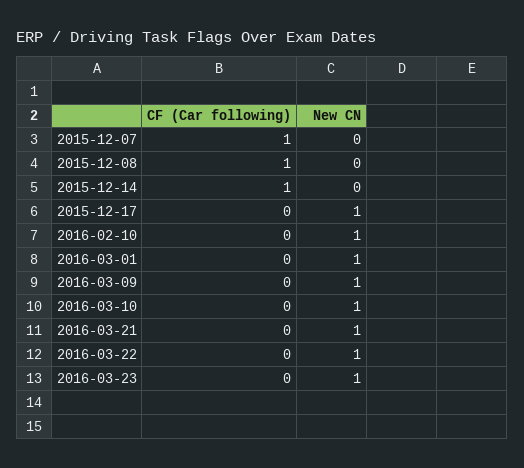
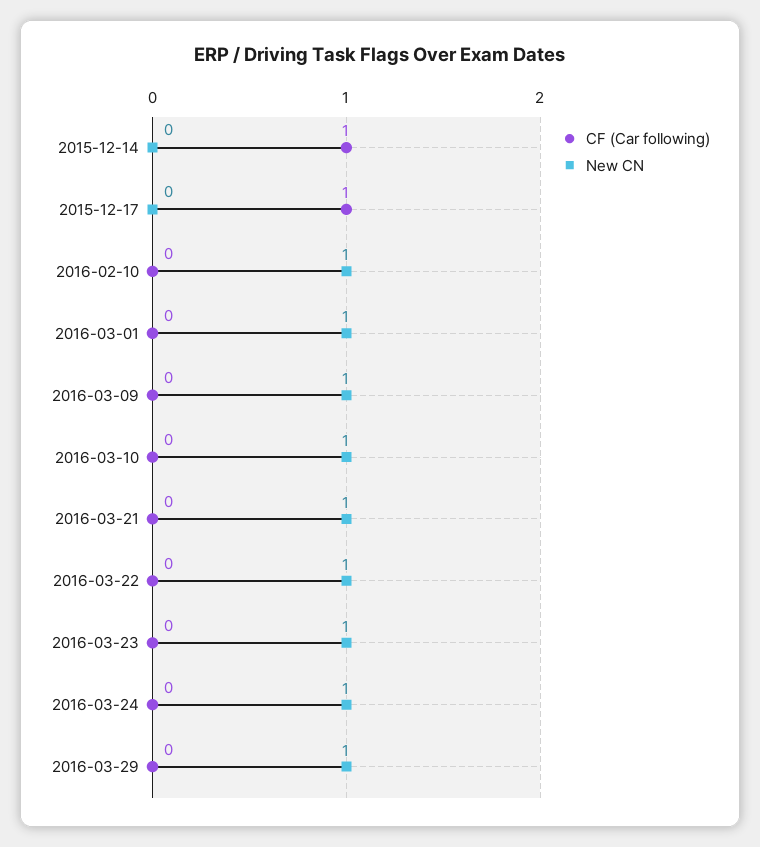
CF (Car following), 2015-12-07: 1 -> none
New CN, 2015-12-07: 0 -> none
CF (Car following), 2015-12-08: 1 -> none
New CN, 2015-12-08: 0 -> none
CF (Car following), 2015-12-17: 0 -> 1
New CN, 2015-12-17: 1 -> 0
CF (Car following), 2016-03-24: none -> 0
New CN, 2016-03-24: none -> 1
CF (Car following), 2016-03-29: none -> 0
New CN, 2016-03-29: none -> 1

